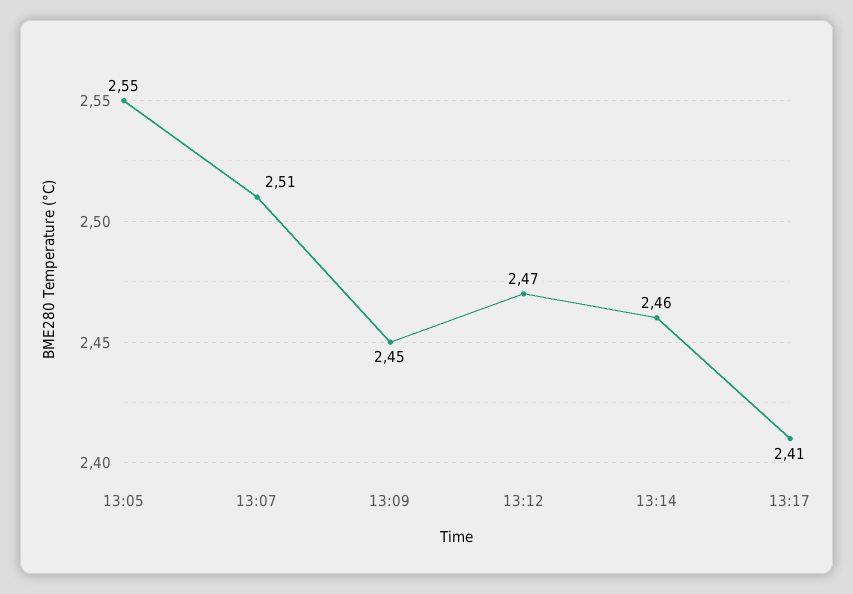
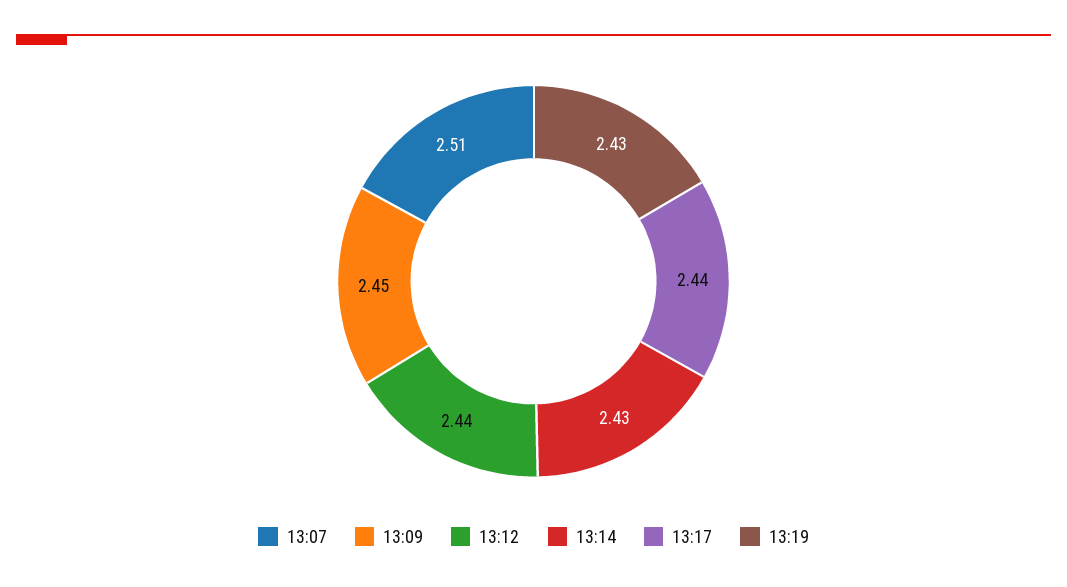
13:05: 2.55 -> none
13:12: 2.47 -> 2.44
13:14: 2.46 -> 2.43
13:17: 2.41 -> 2.44
13:19: none -> 2.43

